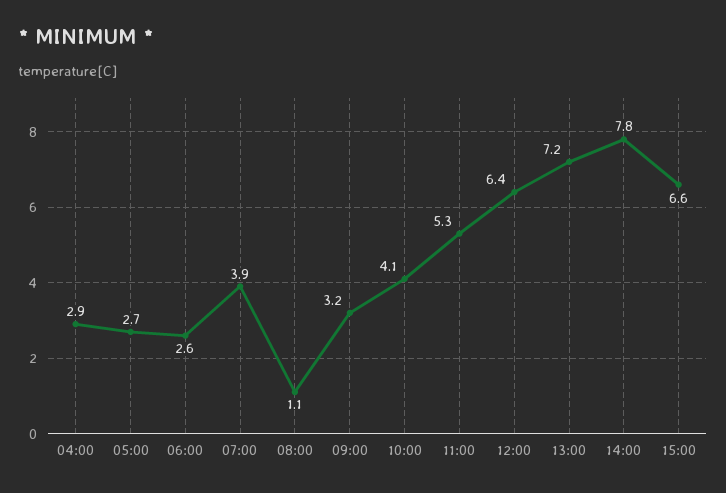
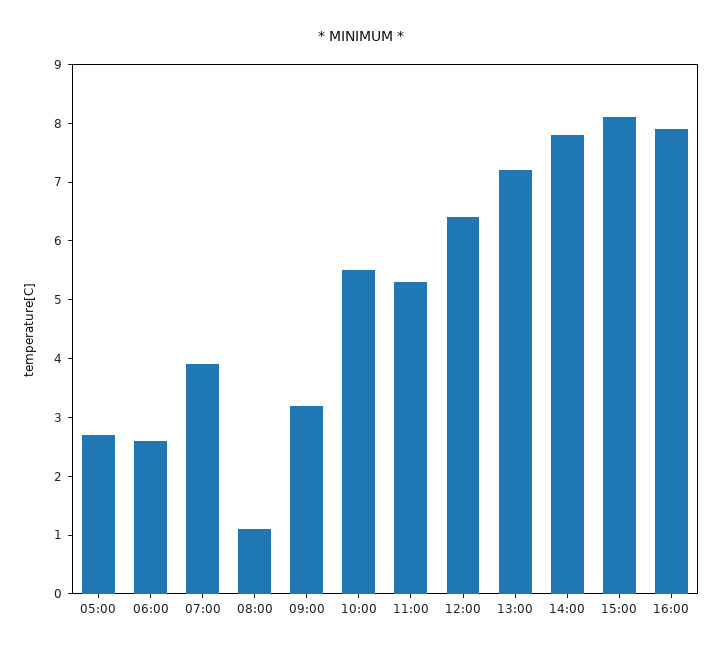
04:00: 2.9 -> none
10:00: 4.1 -> 5.5
15:00: 6.6 -> 8
16:00: none -> 8

